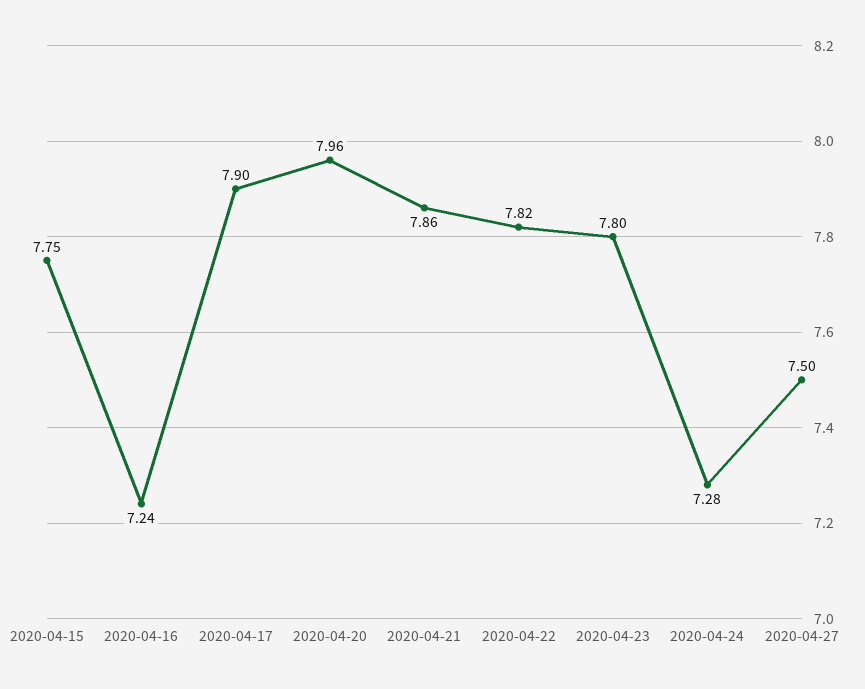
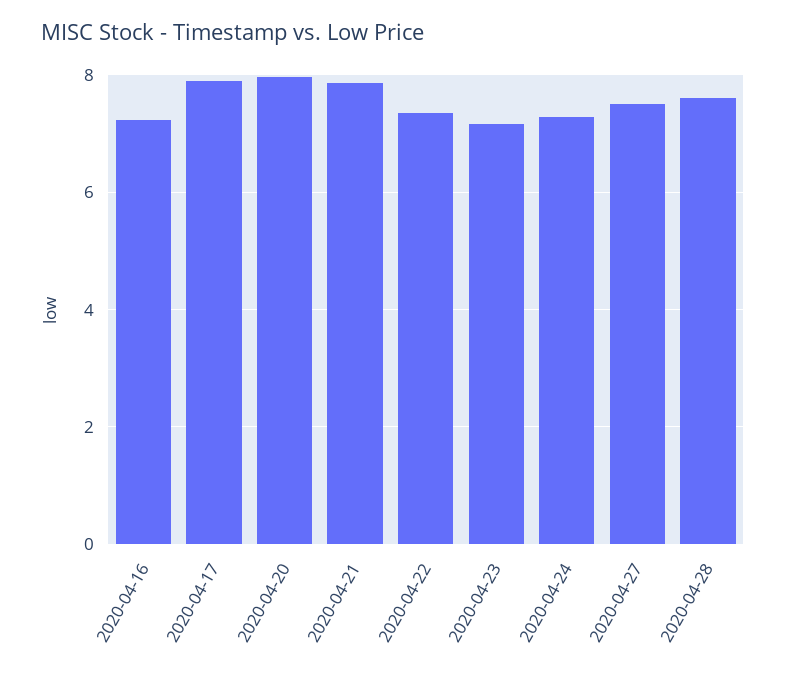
2020-04-15: 7.75 -> none
2020-04-22: 7.82 -> 7.4
2020-04-23: 7.8 -> 7.2
2020-04-28: none -> 7.6

